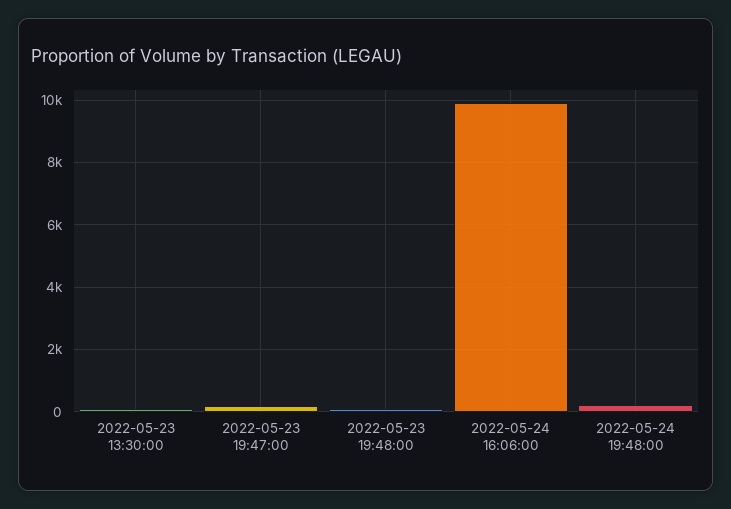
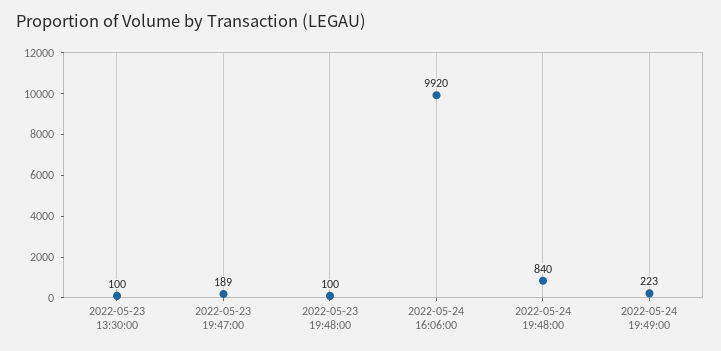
2022-05-24 19:48:00: 200 -> 840
2022-05-24 19:49:00: none -> 223

